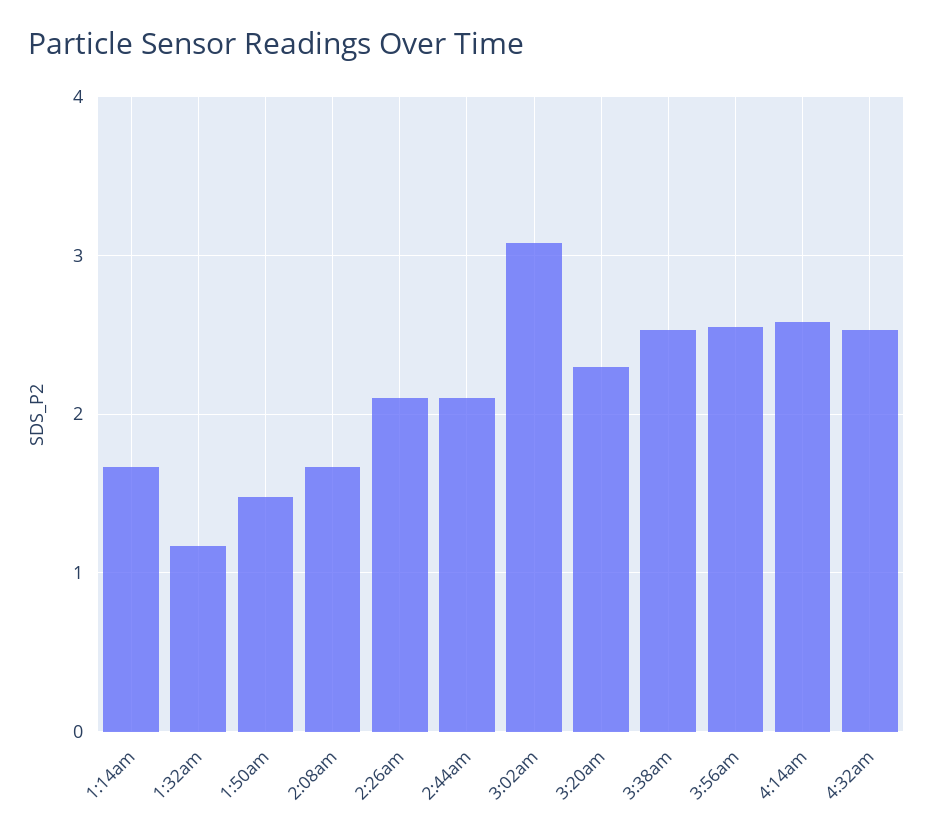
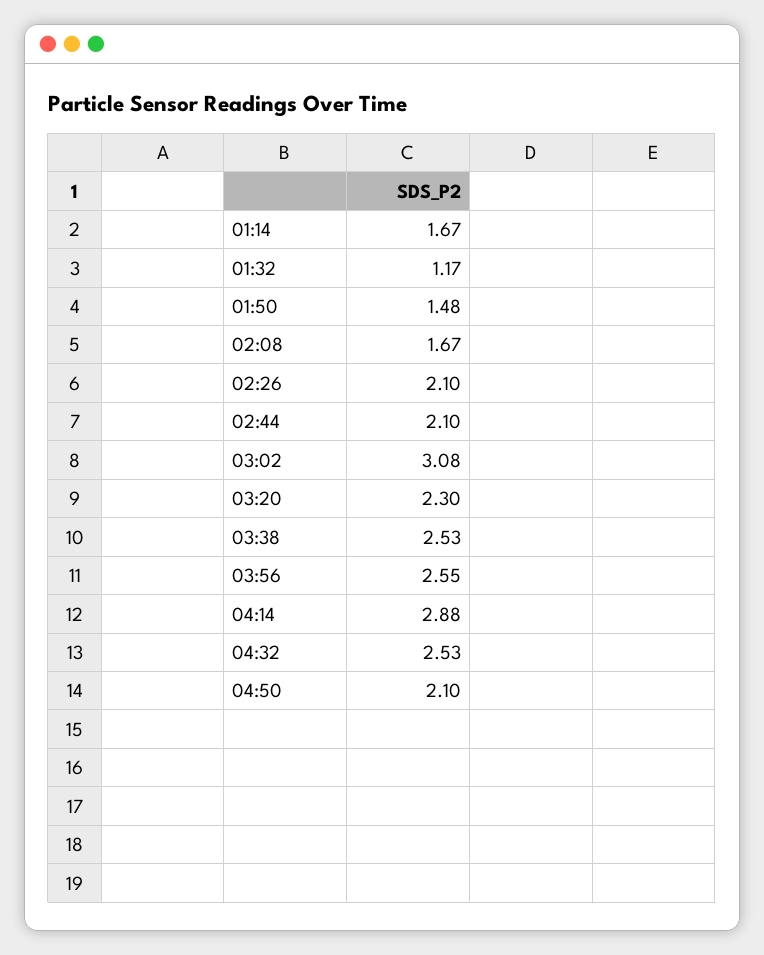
4:14am: 2.6 -> 2.88
04:50: none -> 2.1

